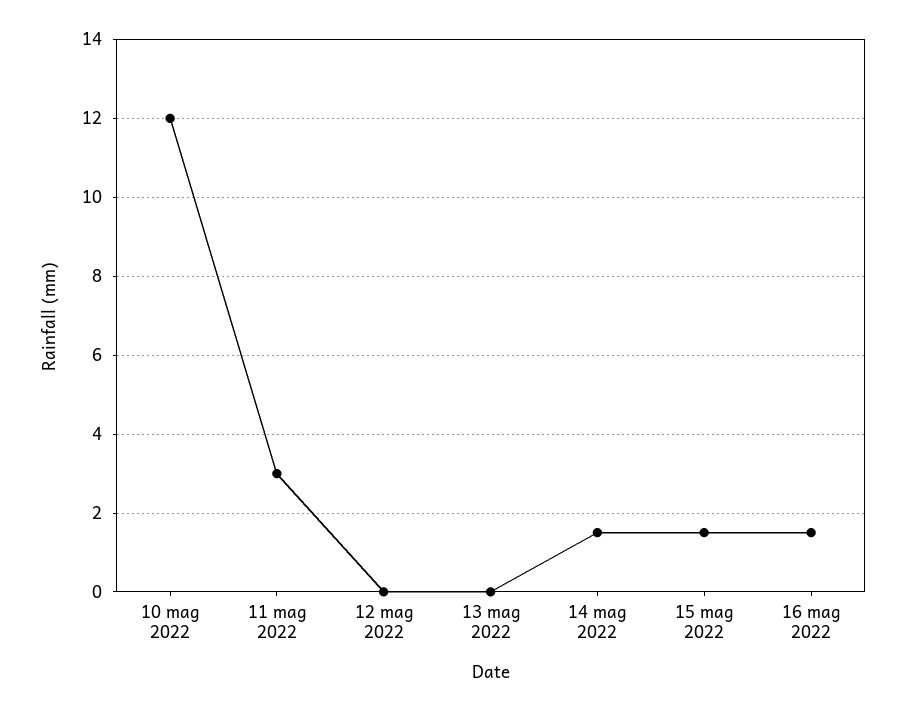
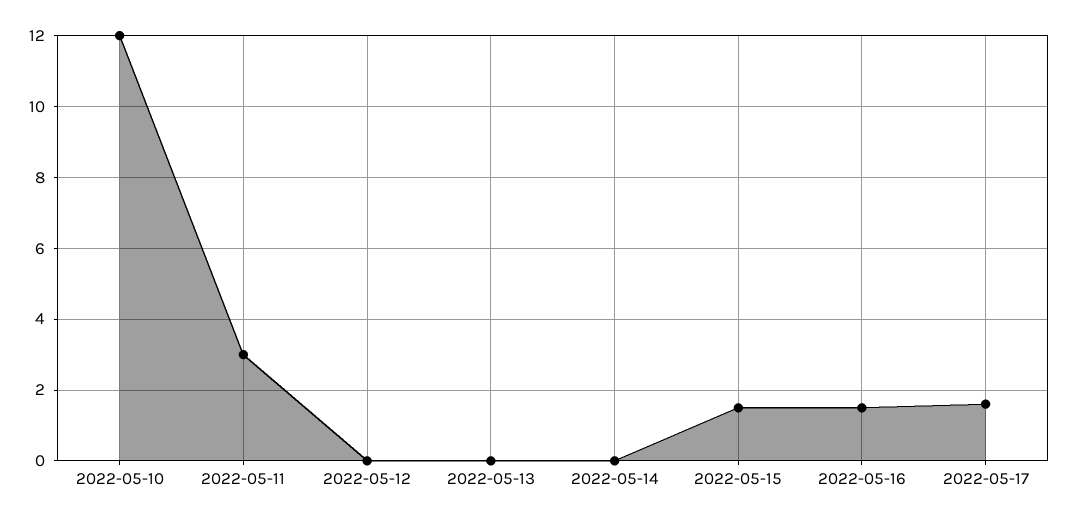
14 mag 2022: 1.5 -> 0
2022-05-17: none -> 1.5

